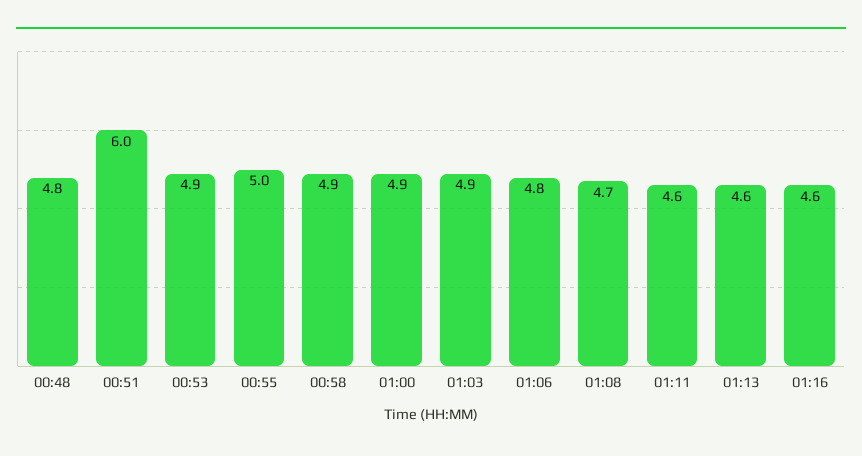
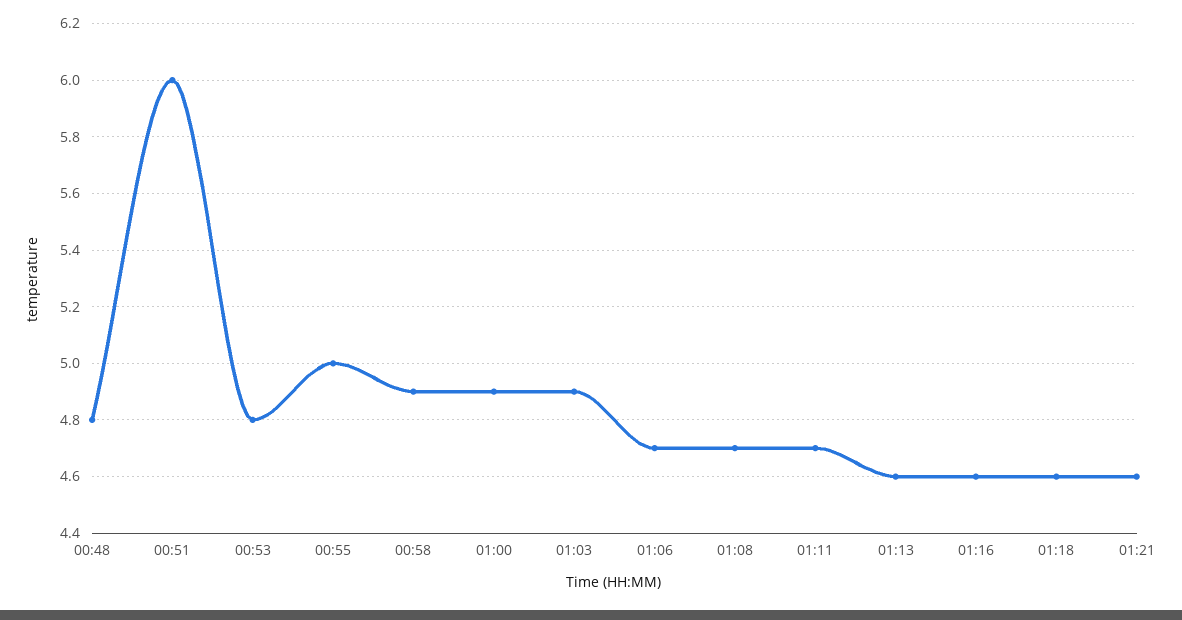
00:53: 4.9 -> 4.8
01:06: 4.8 -> 4.7
01:11: 4.6 -> 4.7
01:18: none -> 4.6
01:21: none -> 4.6

